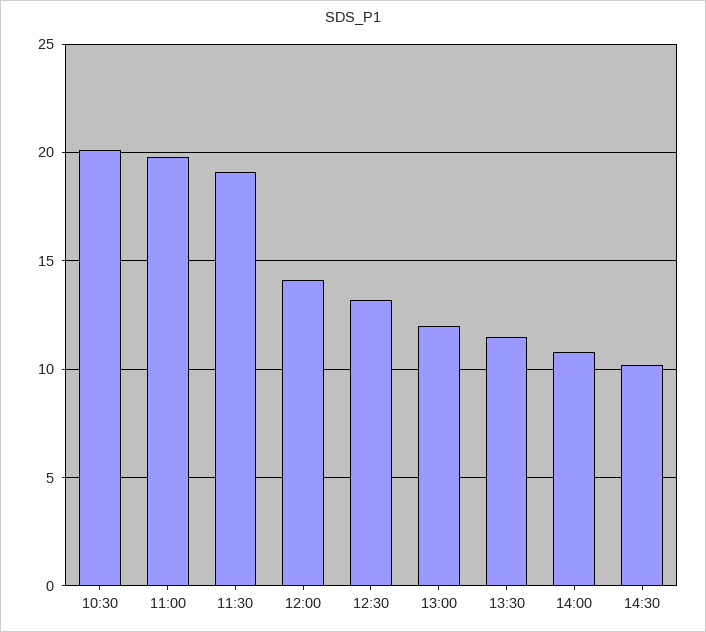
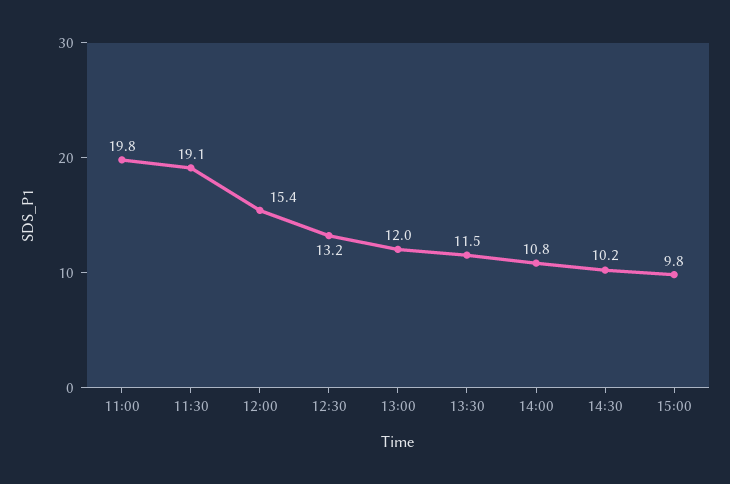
10:30: 20 -> none
12:00: 14 -> 15.4
15:00: none -> 9.8

